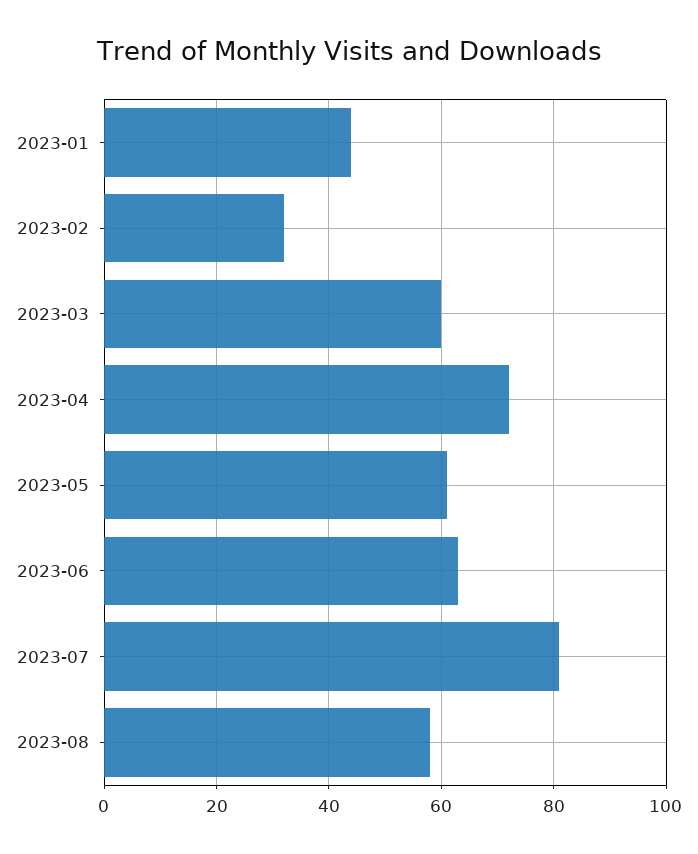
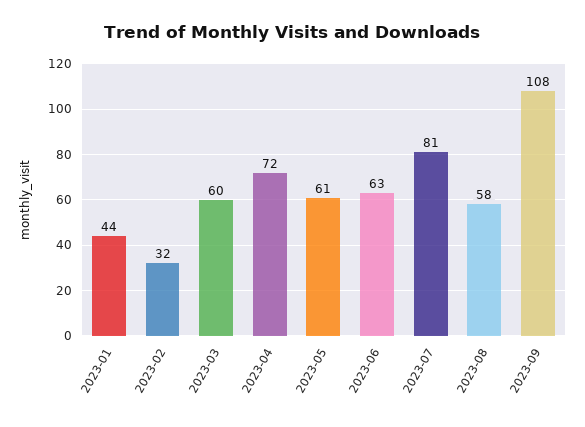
2023-09: none -> 108

